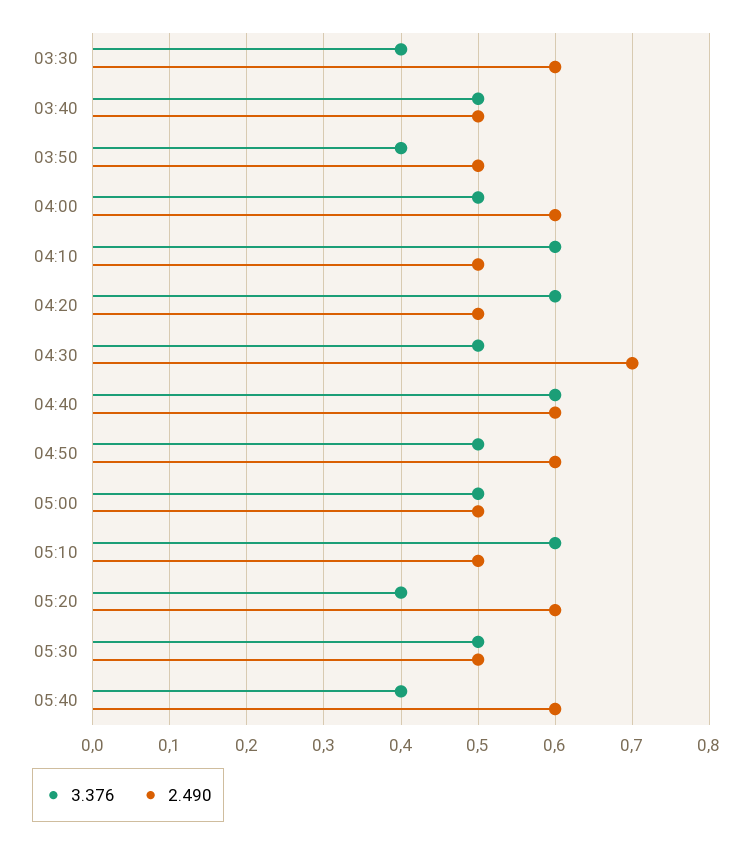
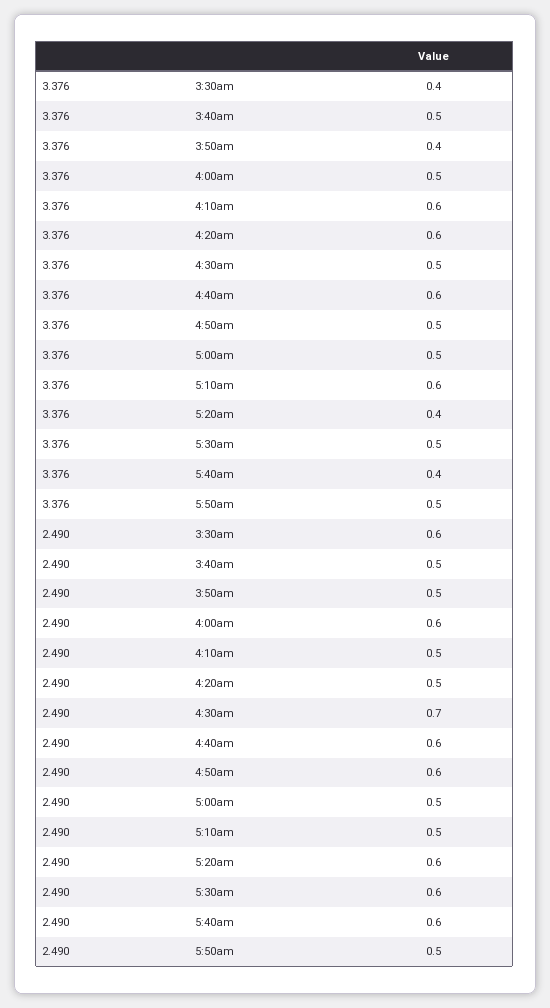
2.490, 05:30: 0.5 -> 0.6
3.376, 5:50am: none -> 0.5
2.490, 5:50am: none -> 0.5

